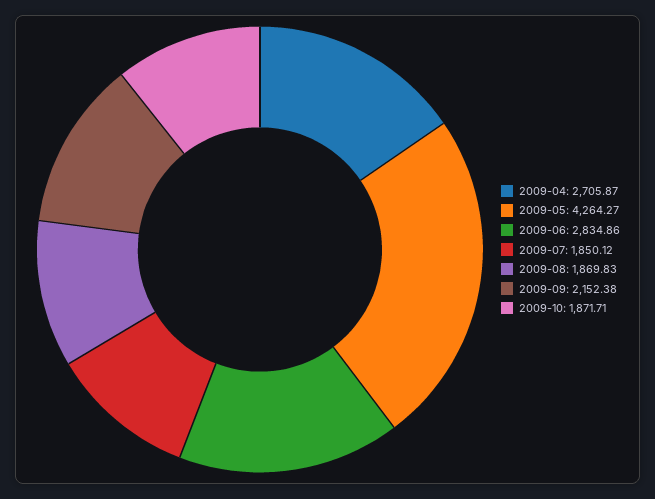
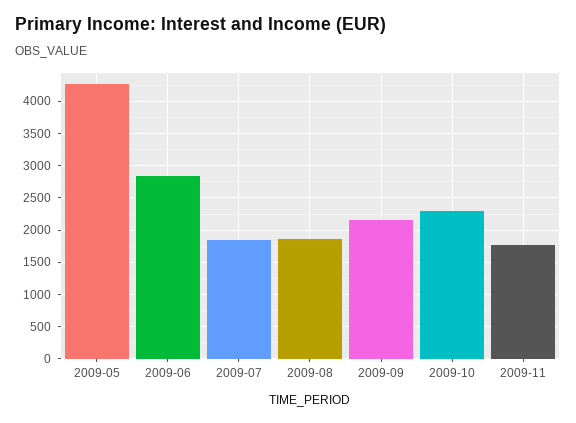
2009-04: 2705.87 -> none
2009-10: 1871.71 -> 2300
2009-11: none -> 1800

